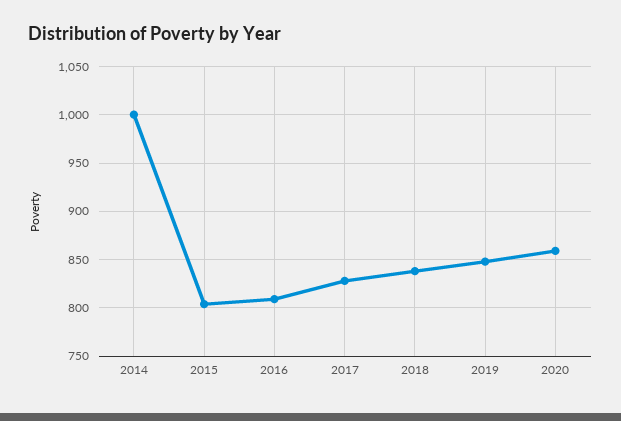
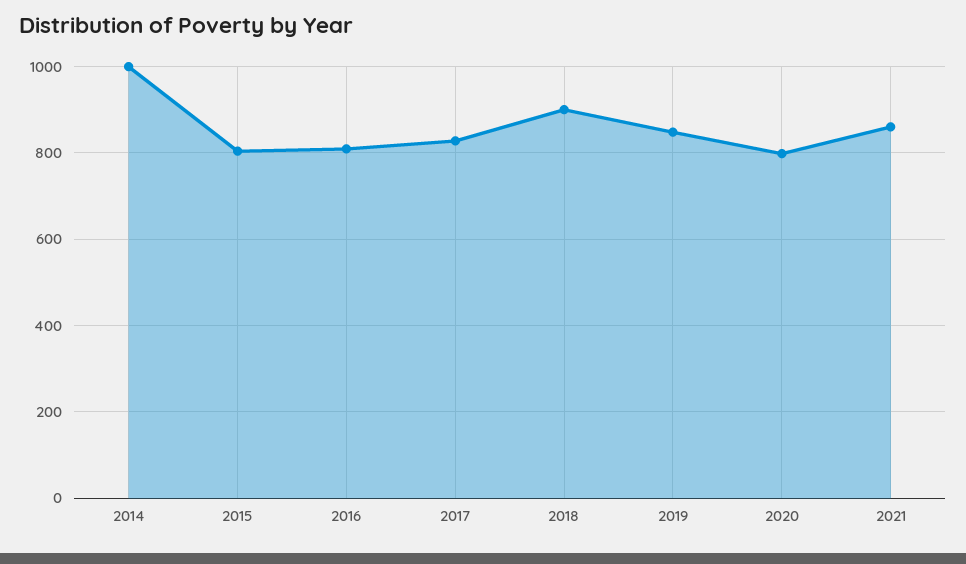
2018: 840 -> 900
2020: 860 -> 800
2021: none -> 860

